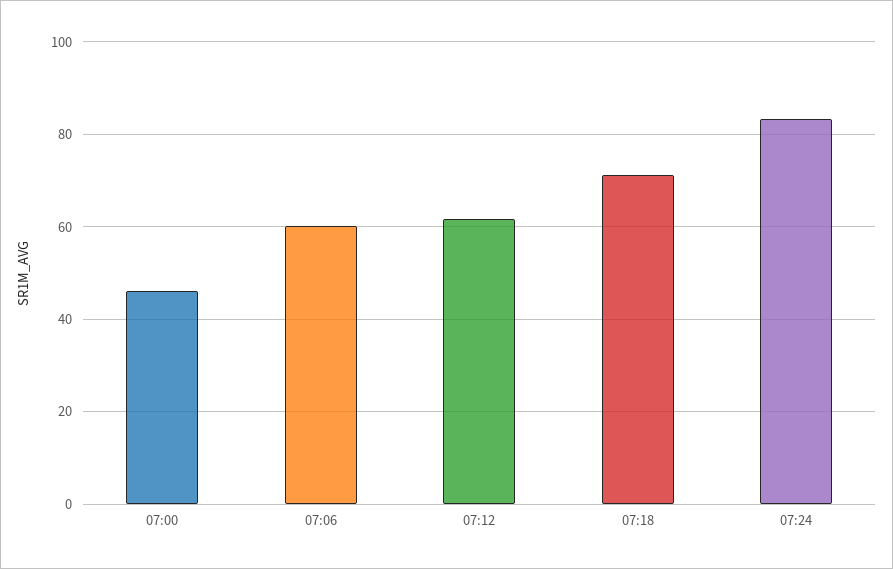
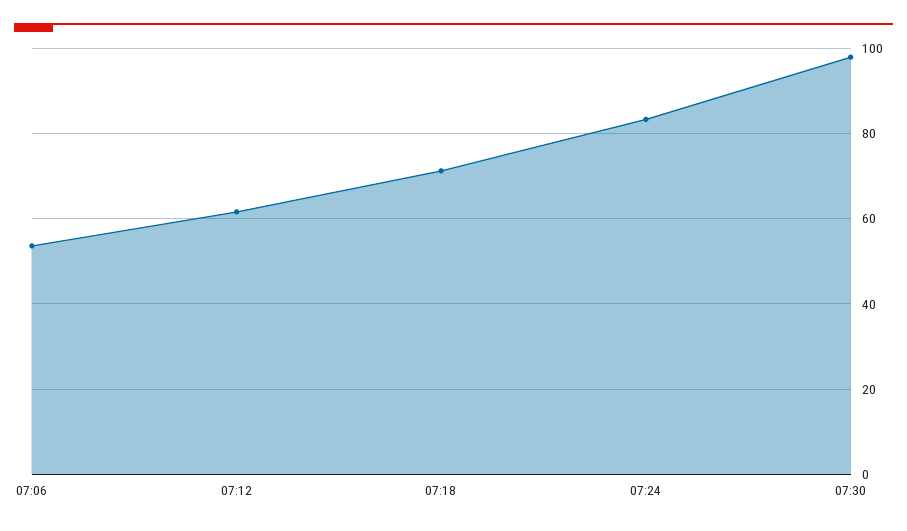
07:00: 46 -> none
07:06: 60 -> 54
07:30: none -> 98

